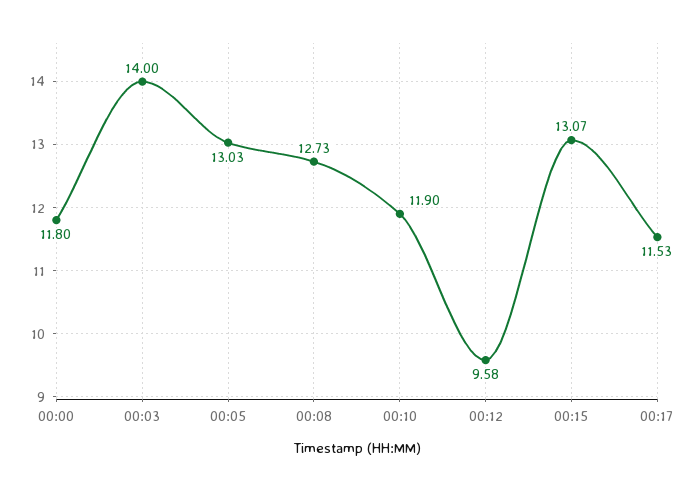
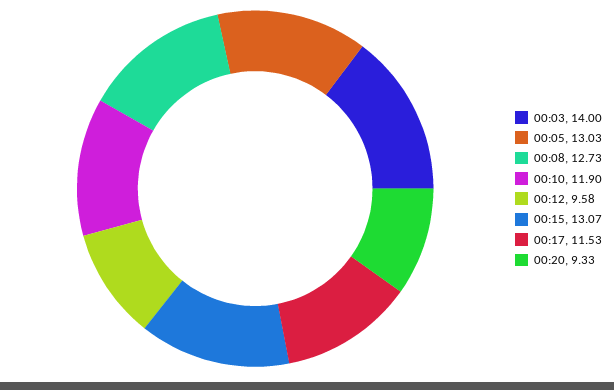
00:00: 11.8 -> none
00:20: none -> 9.33

